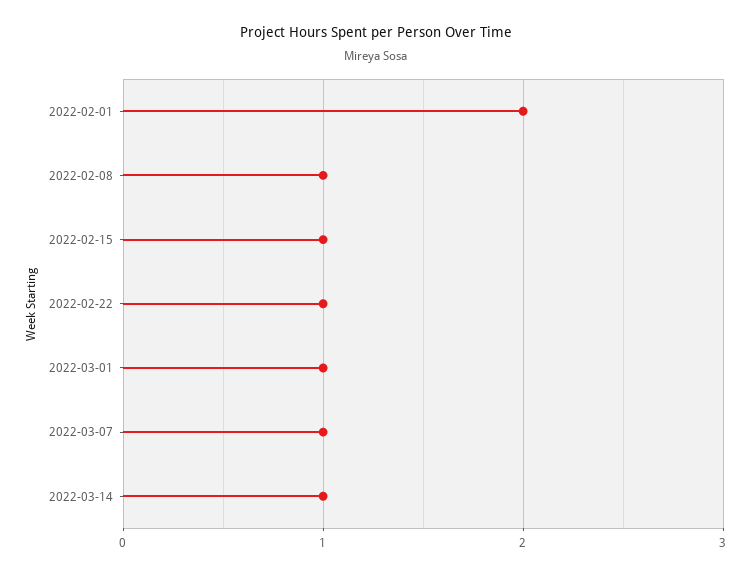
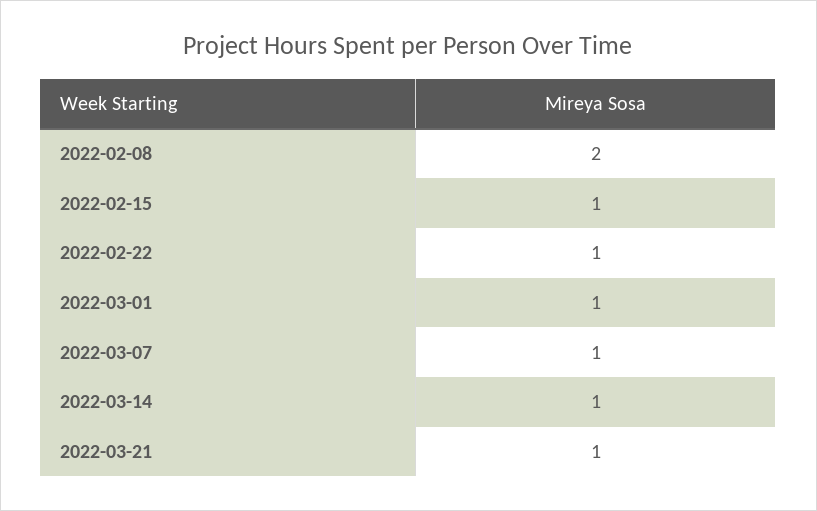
2022-02-01: 2 -> none
2022-02-08: 1 -> 2
2022-03-21: none -> 1

